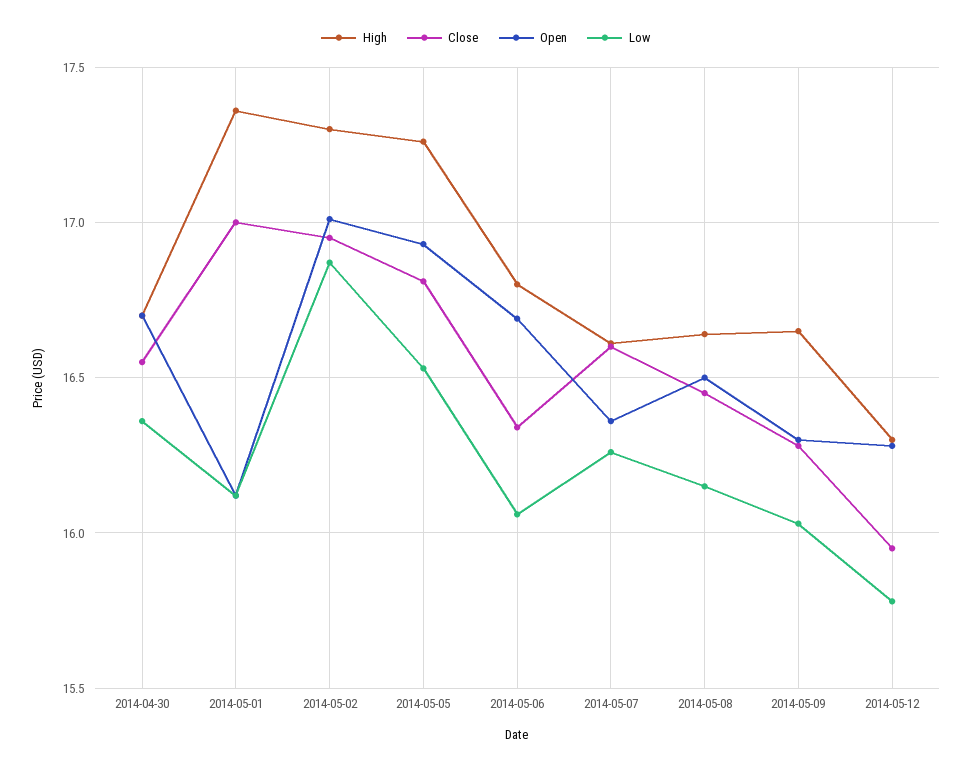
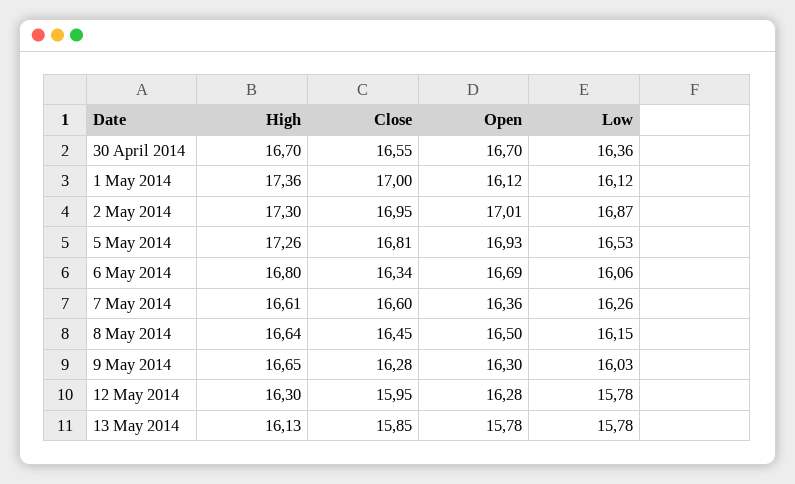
High, 13 May 2014: none -> 16.13
Close, 13 May 2014: none -> 15.85
Open, 13 May 2014: none -> 15.78
Low, 13 May 2014: none -> 15.78

